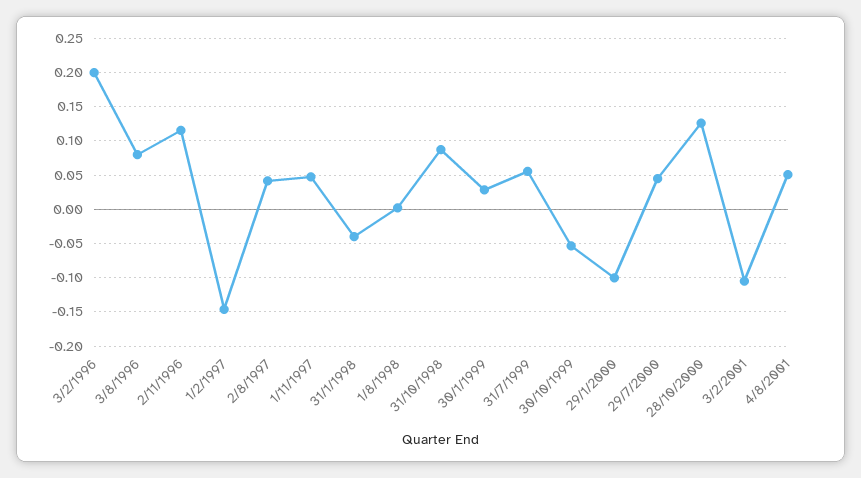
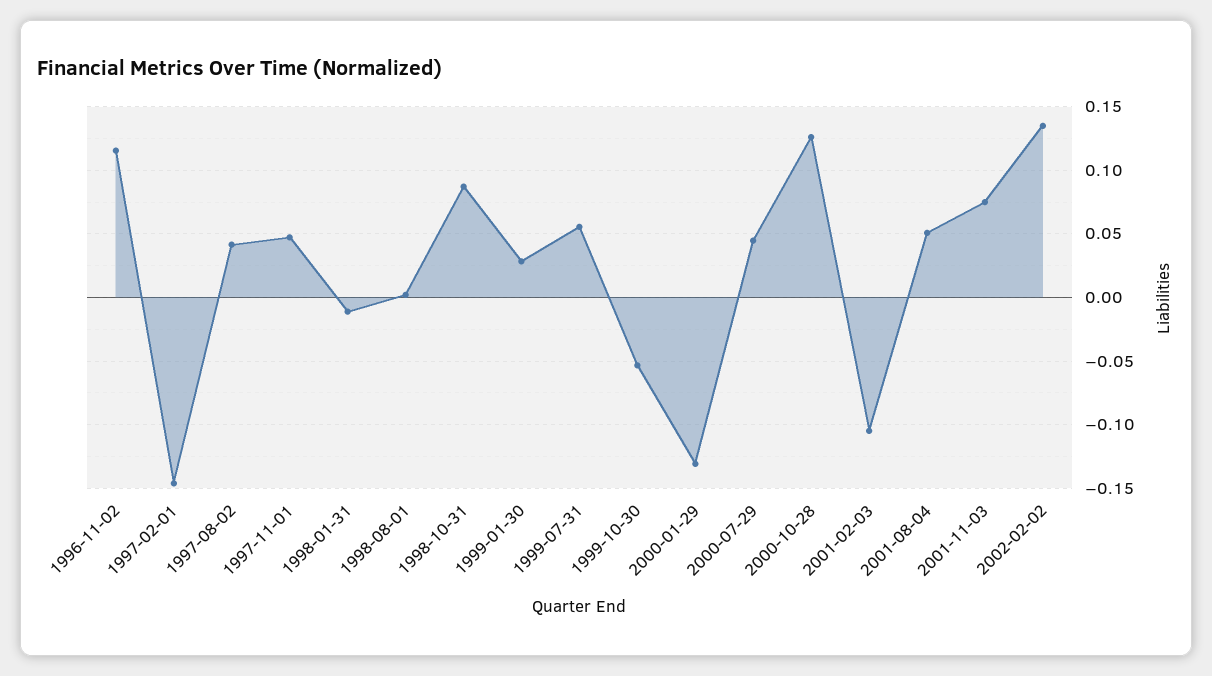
3/2/1996: 0.2 -> none
3/8/1996: 0.08 -> none
31/1/1998: -0.04 -> -0.01
29/1/2000: -0.1 -> -0.13
2001-11-03: none -> 0.075
2002-02-02: none -> 0.135

